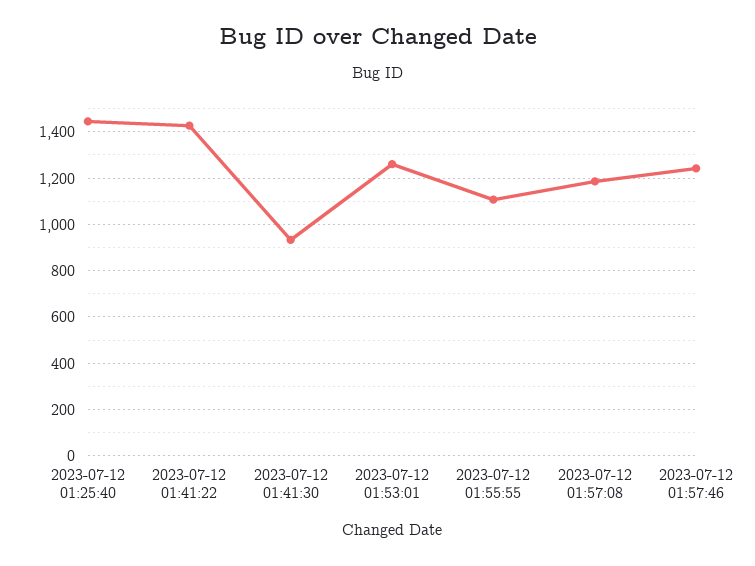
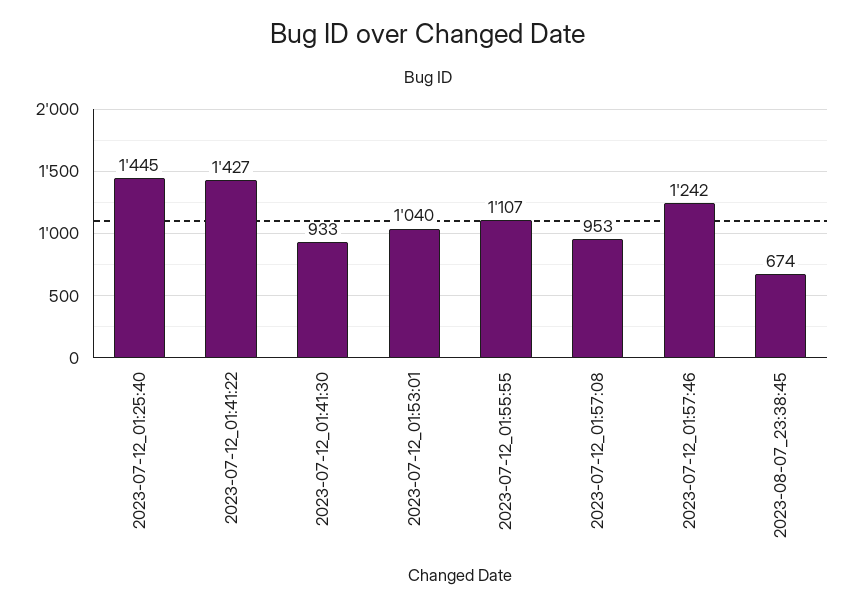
2023-07-12 01:53:01: 1250 -> 1040
2023-07-12 01:57:08: 1200 -> 953
2023-08-07_23:38:45: none -> 674

